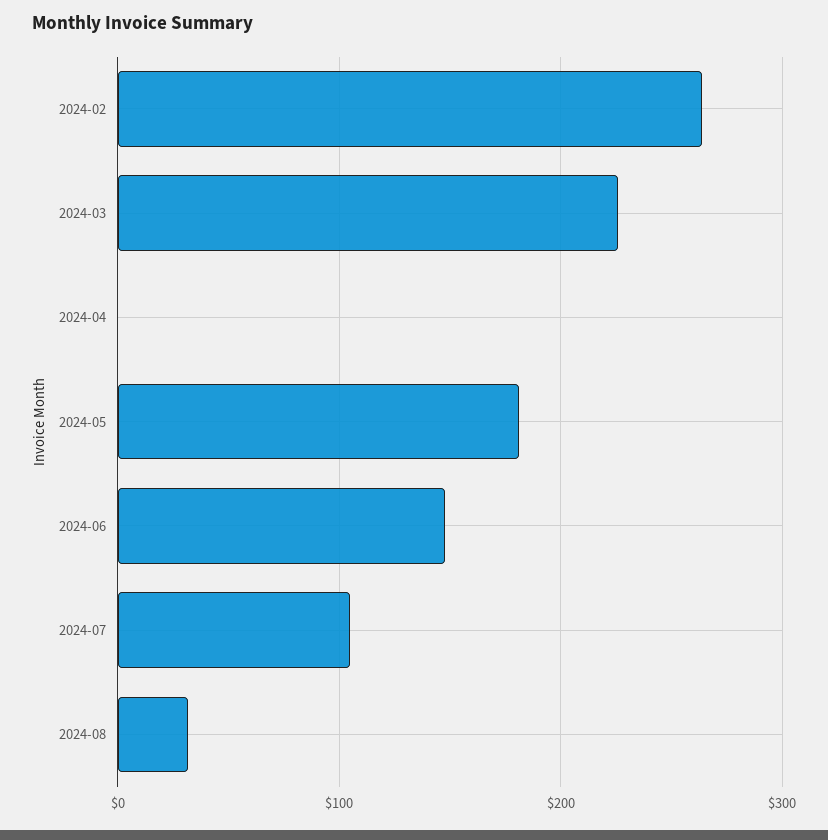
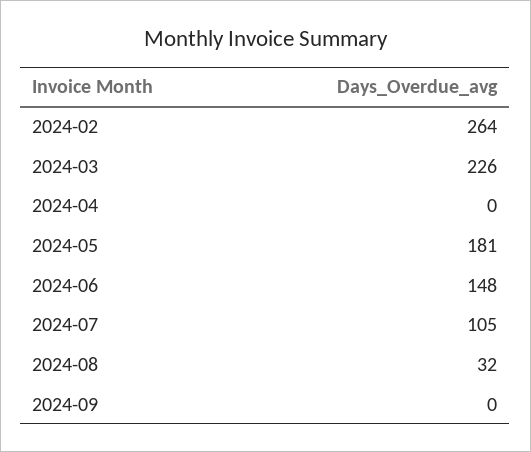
2024-09: none -> 0

